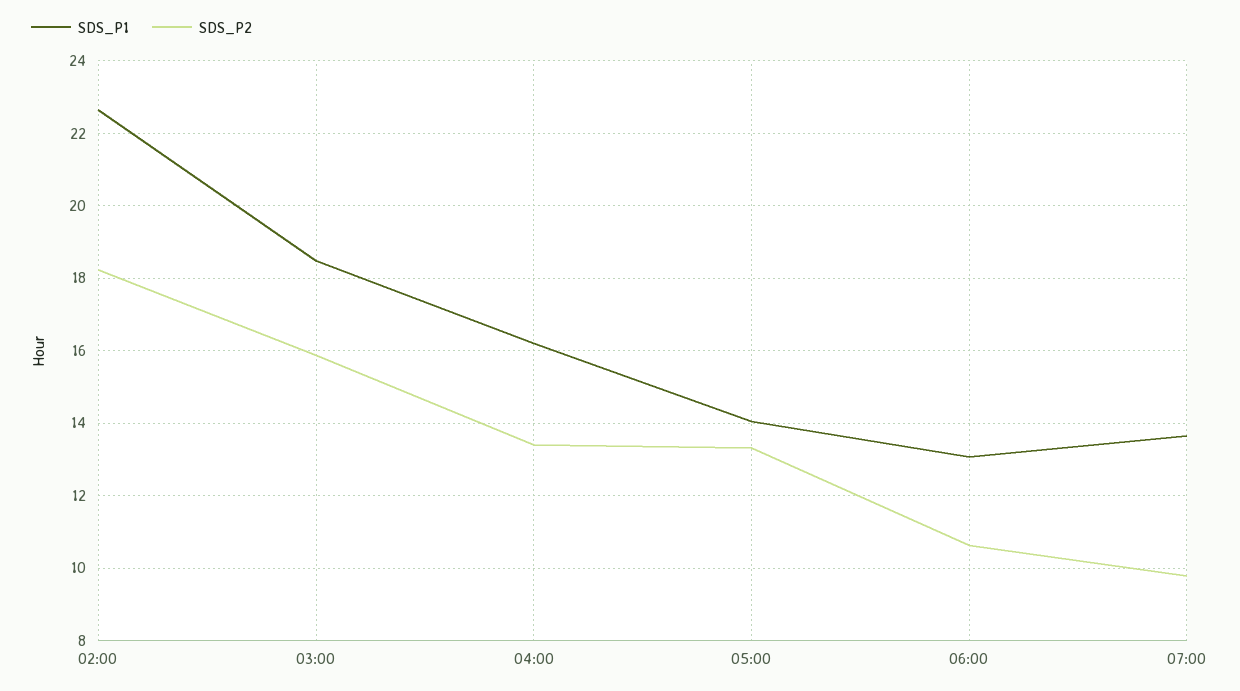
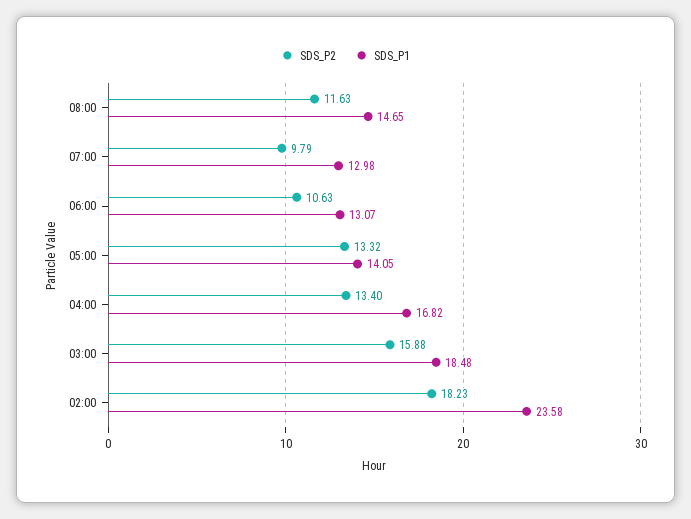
SDS_P1, 02:00: 22.6 -> 23.58
SDS_P1, 04:00: 16.2 -> 16.82
SDS_P1, 07:00: 13.6 -> 12.98
SDS_P2, 08:00: none -> 11.63
SDS_P1, 08:00: none -> 14.65

